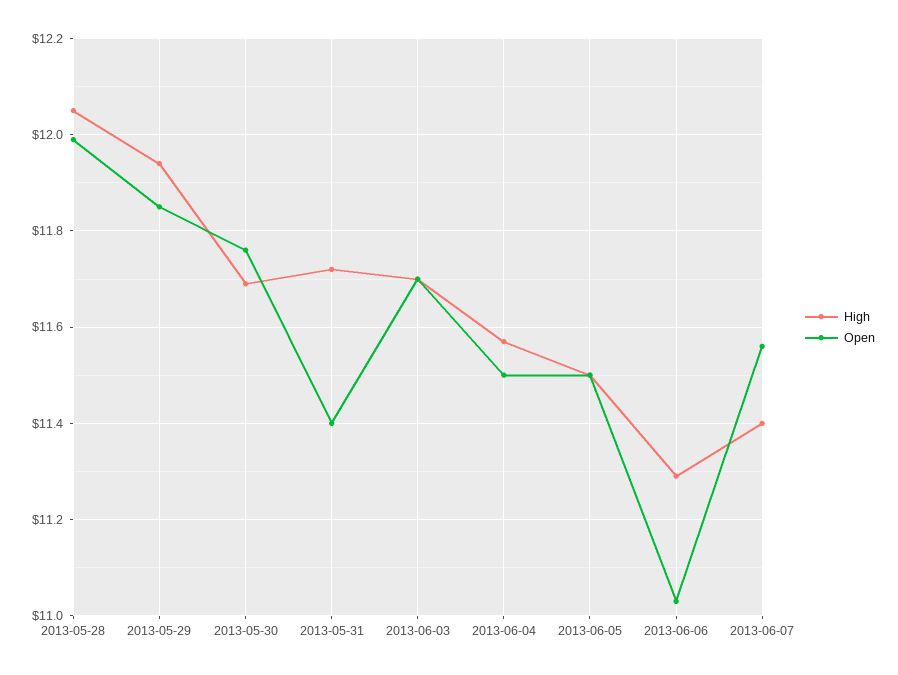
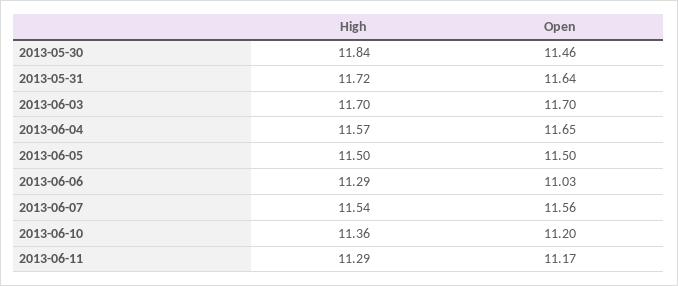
High, 2013-05-28: 12.05 -> none
Open, 2013-05-28: 12 -> none
High, 2013-05-29: 11.95 -> none
Open, 2013-05-29: 11.85 -> none
High, 2013-05-30: 11.7 -> 11.84
Open, 2013-05-30: 11.75 -> 11.46
Open, 2013-05-31: 11.4 -> 11.64
Open, 2013-06-04: 11.5 -> 11.65
High, 2013-06-07: 11.4 -> 11.54
High, 2013-06-10: none -> 11.36
Open, 2013-06-10: none -> 11.2
High, 2013-06-11: none -> 11.29
Open, 2013-06-11: none -> 11.17

